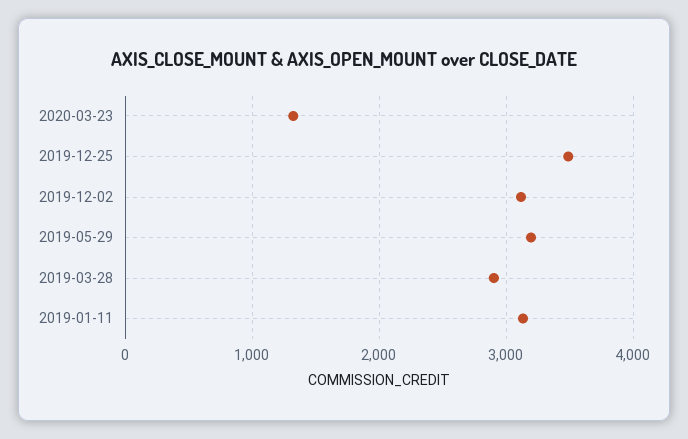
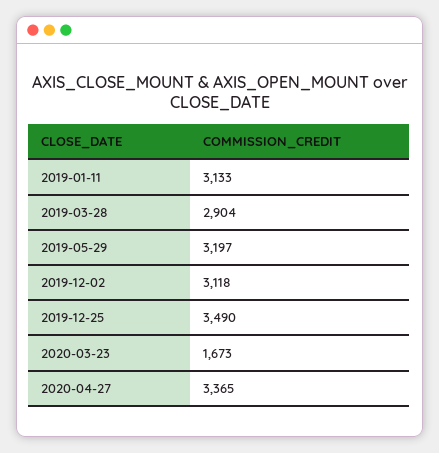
2020-03-23: 1300 -> 1673
2020-04-27: none -> 3365

